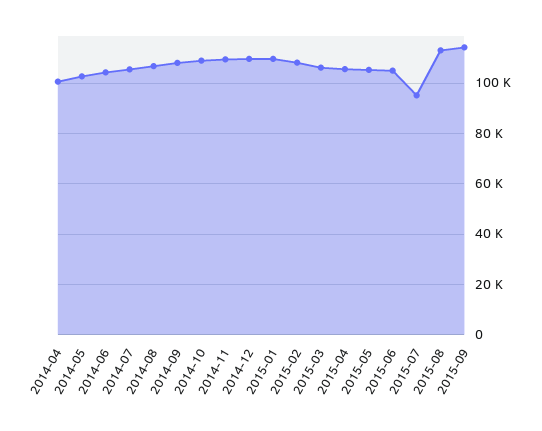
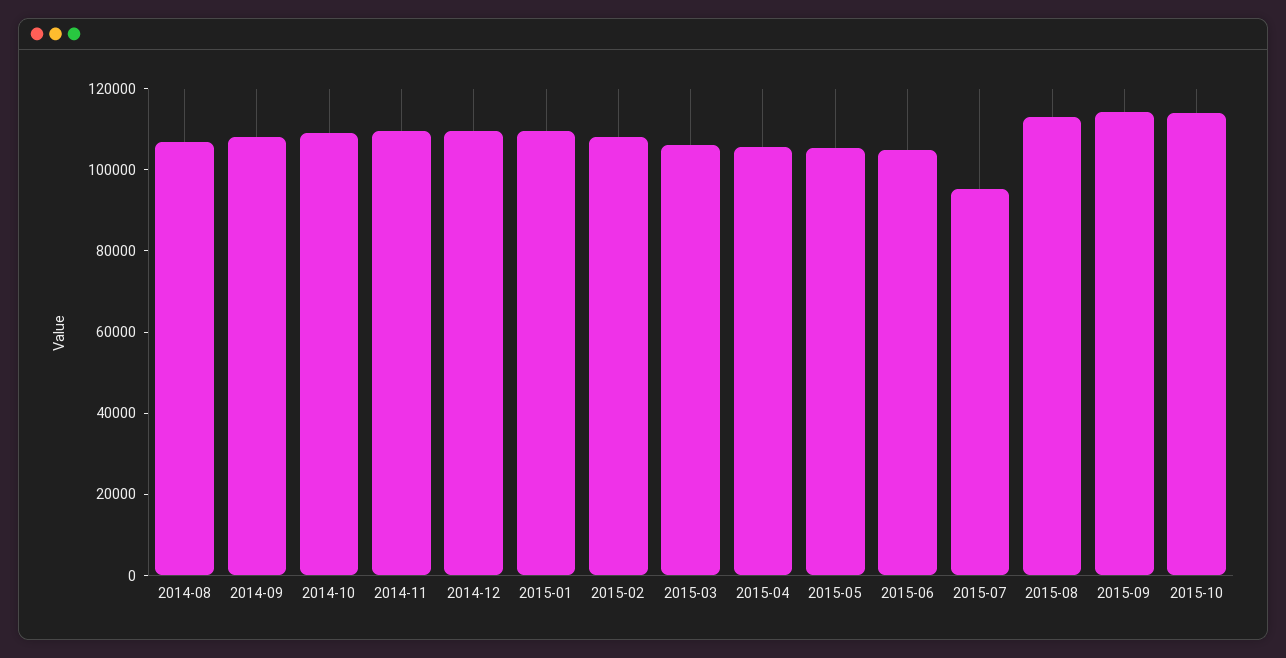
2014-04: 100000 -> none
2014-05: 102500 -> none
2014-06: 105000 -> none
2014-07: 105000 -> none
2015-10: none -> 115000

